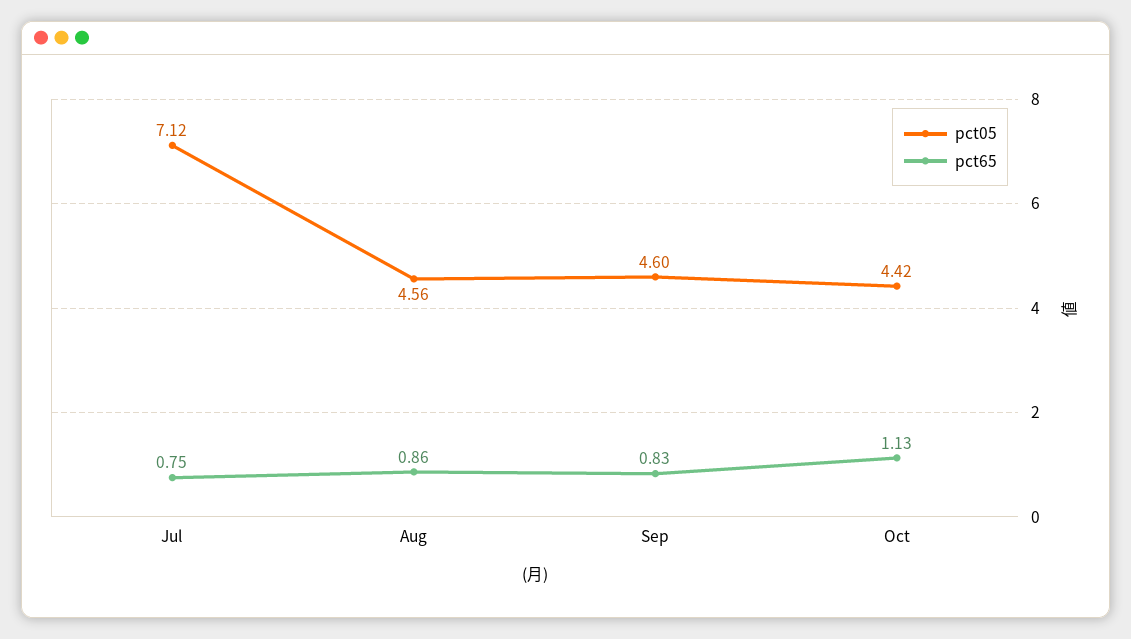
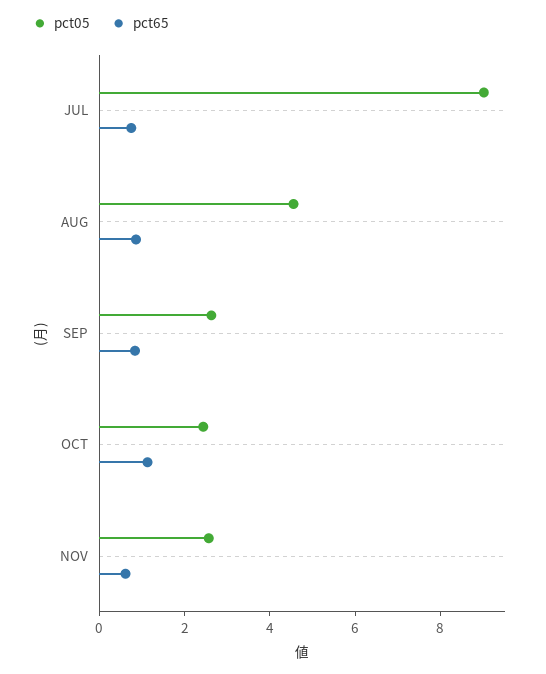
pct05, Jul: 7.12 -> 9
pct05, Sep: 4.6 -> 2.5
pct05, Oct: 4.42 -> 2.5
pct05, NOV: none -> 2.5
pct65, NOV: none -> 0.5

